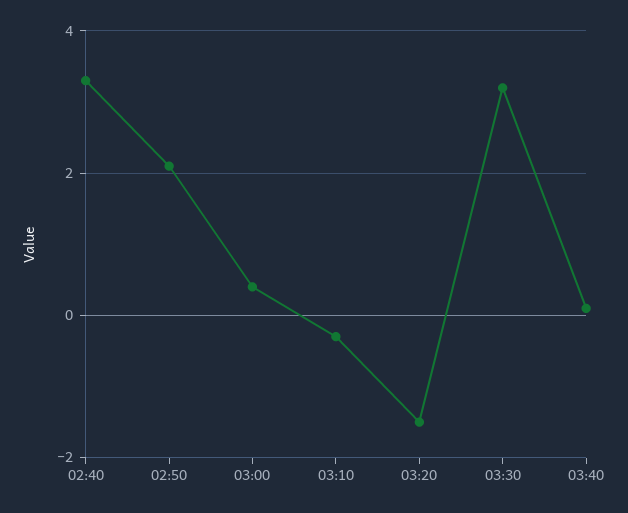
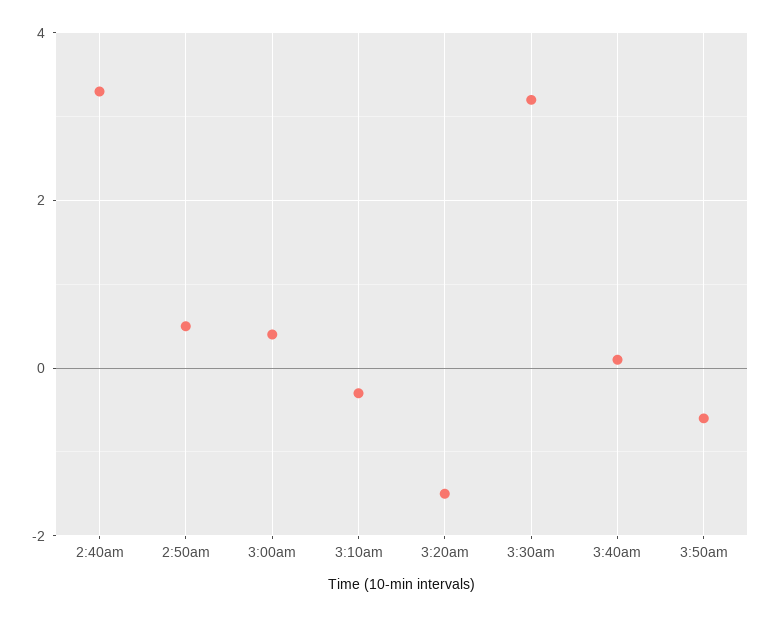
02:50: 2 -> 0.5
3:50am: none -> -0.5

